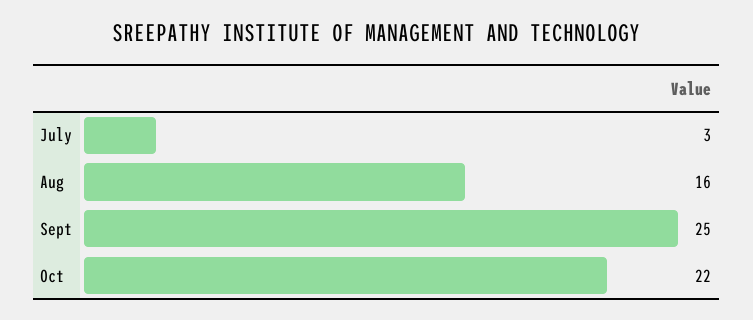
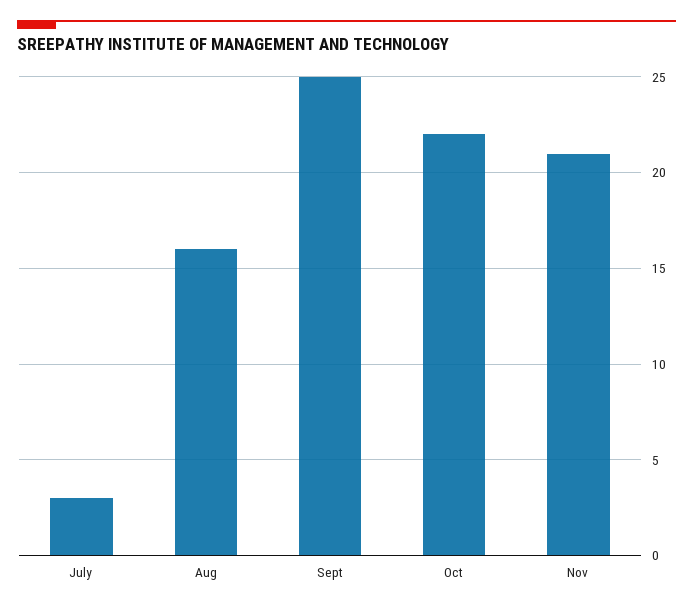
Nov: none -> 21

